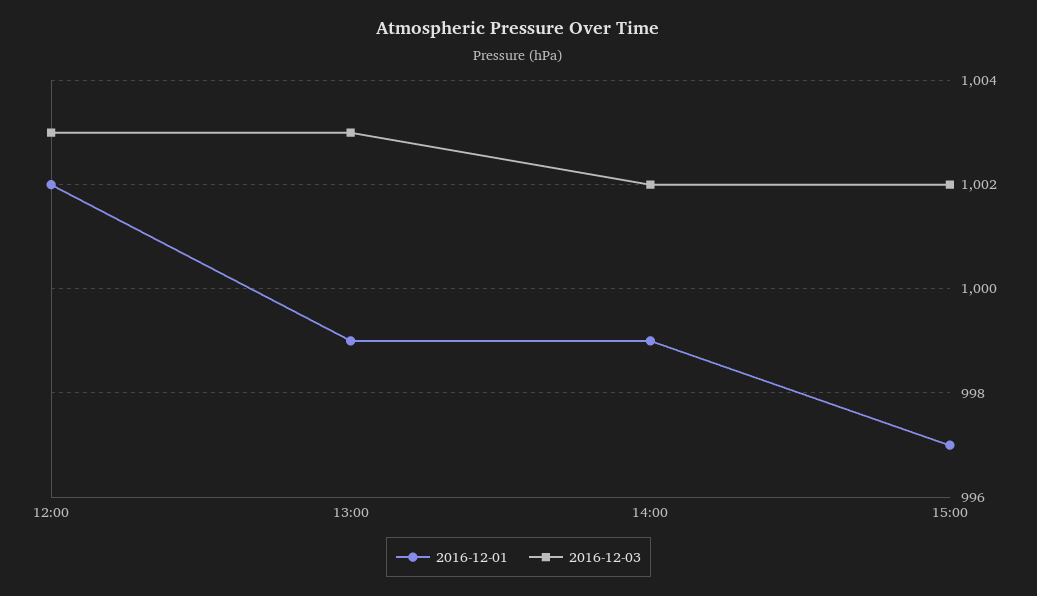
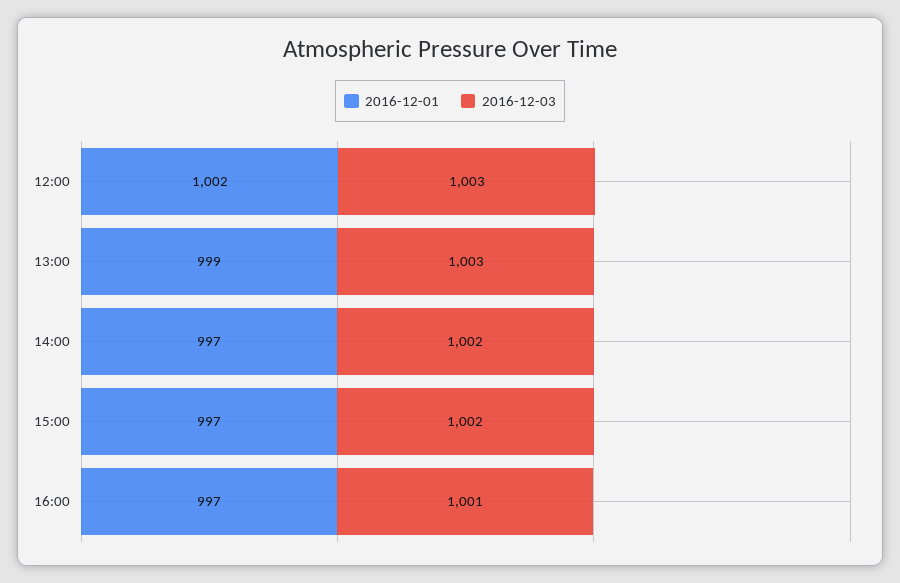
2016-12-01, 14:00: 999 -> 997
2016-12-01, 16:00: none -> 997
2016-12-03, 16:00: none -> 1001

